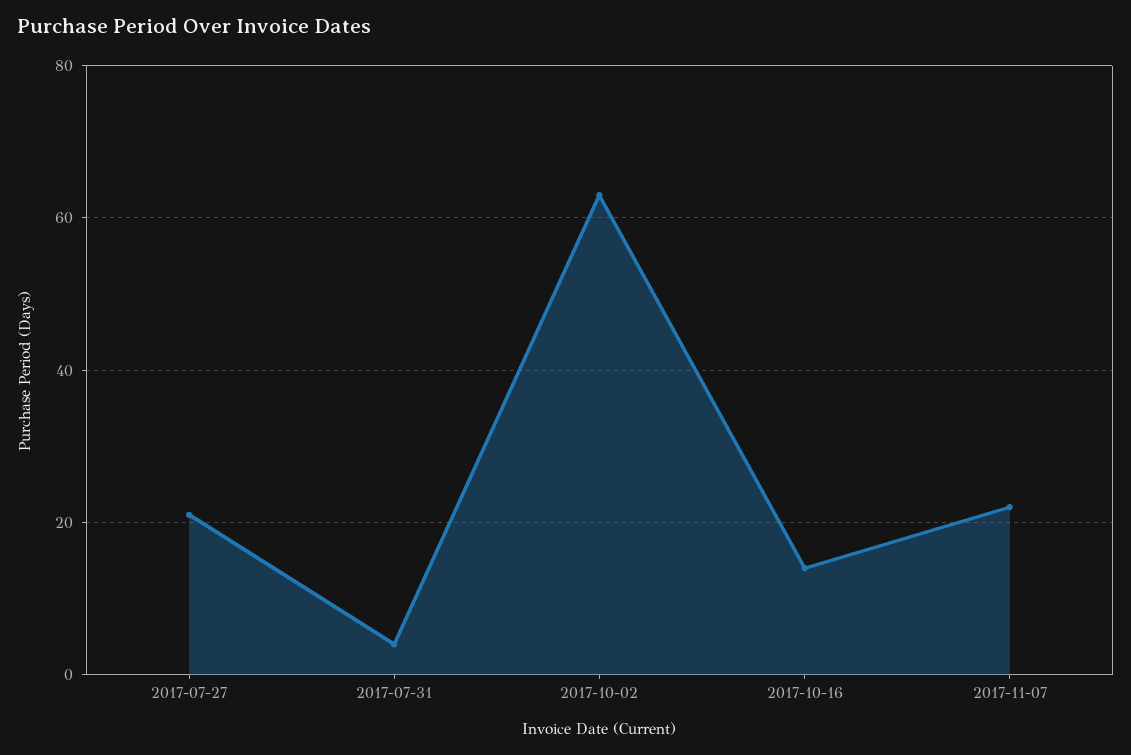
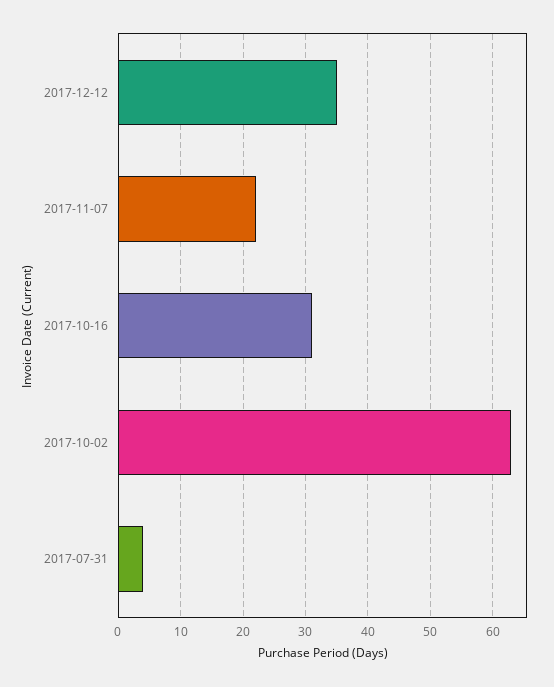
2017-07-27: 20 -> none
2017-10-16: 15 -> 31
2017-12-12: none -> 35

